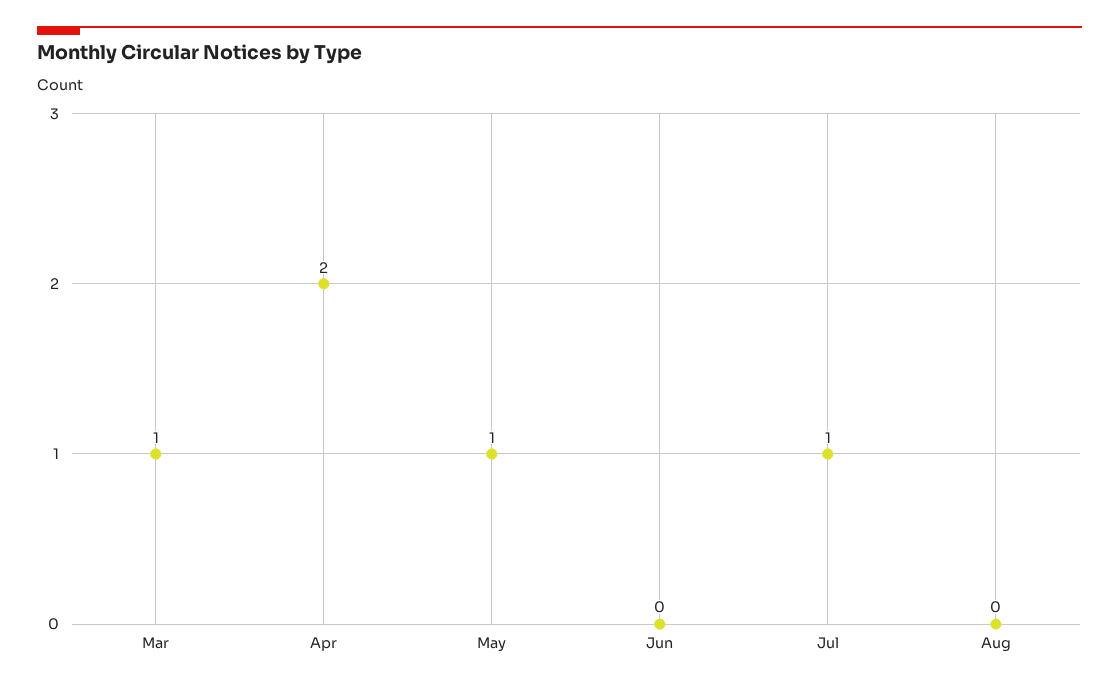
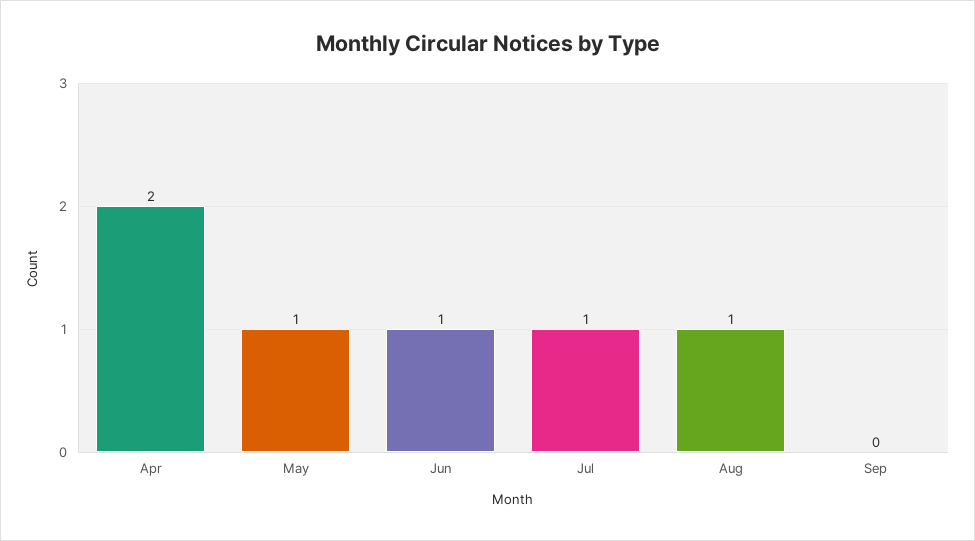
Mar: 1 -> none
Jun: 0 -> 1
Aug: 0 -> 1
Sep: none -> 0

